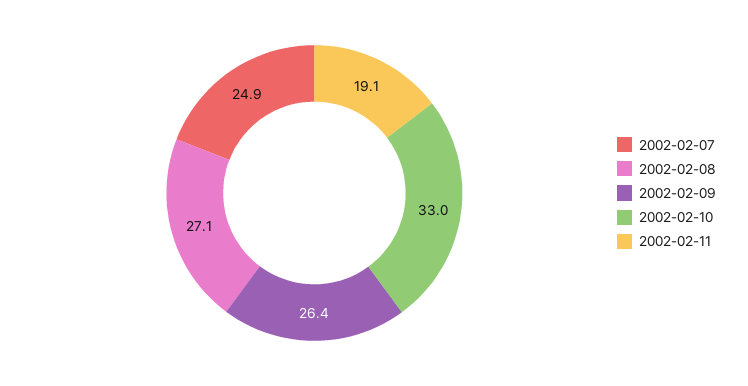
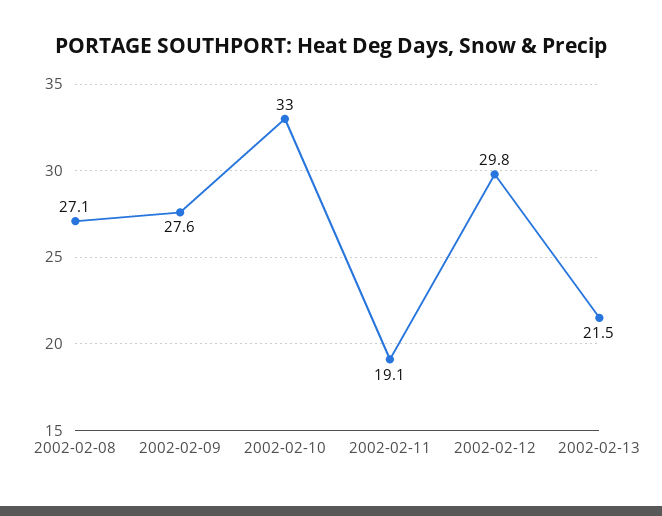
2002-02-07: 24.9 -> none
2002-02-09: 26.4 -> 27.6
2002-02-12: none -> 29.8
2002-02-13: none -> 21.5

